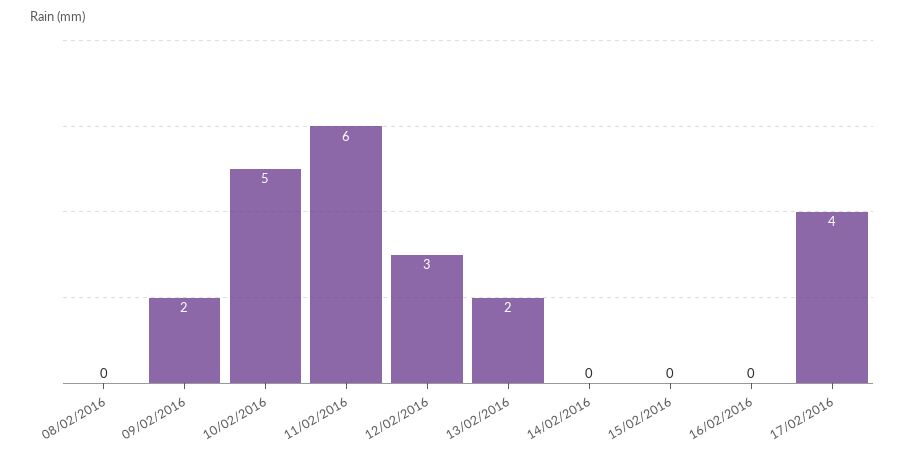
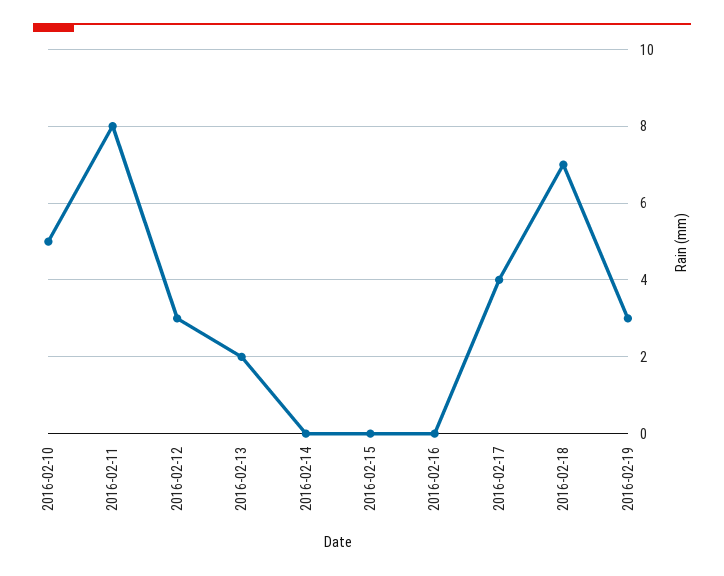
08/02/2016: 0 -> none
09/02/2016: 2 -> none
11/02/2016: 6 -> 8
2016-02-18: none -> 7
2016-02-19: none -> 3

